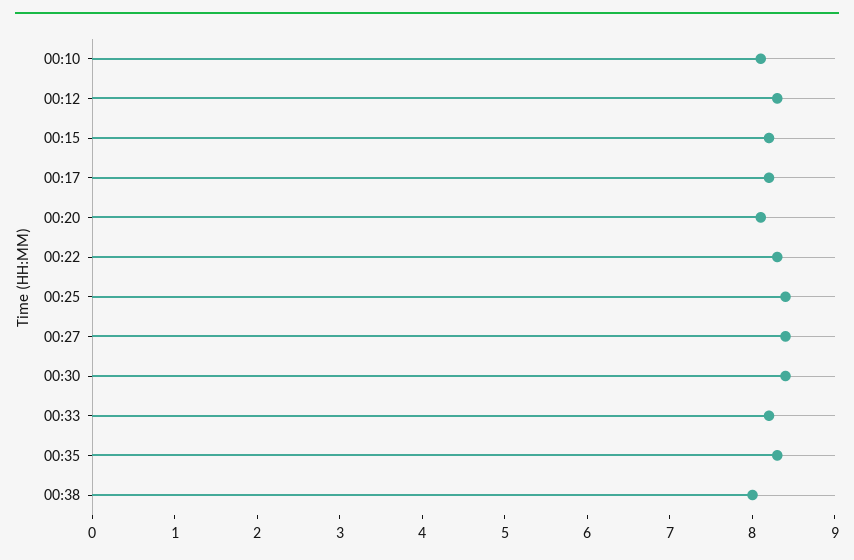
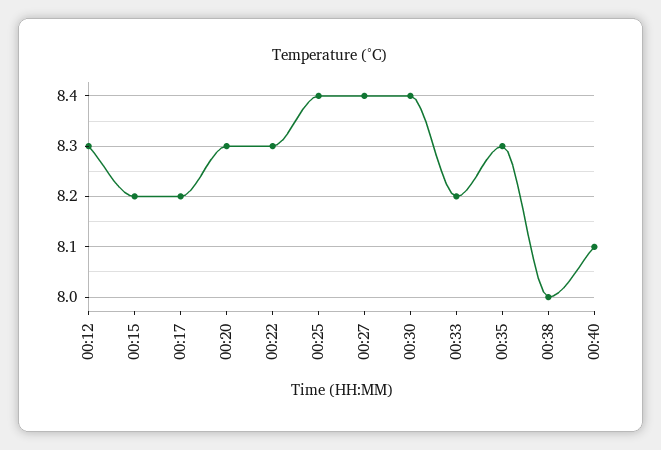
00:10: 8.1 -> none
00:20: 8.1 -> 8.3
00:40: none -> 8.1

